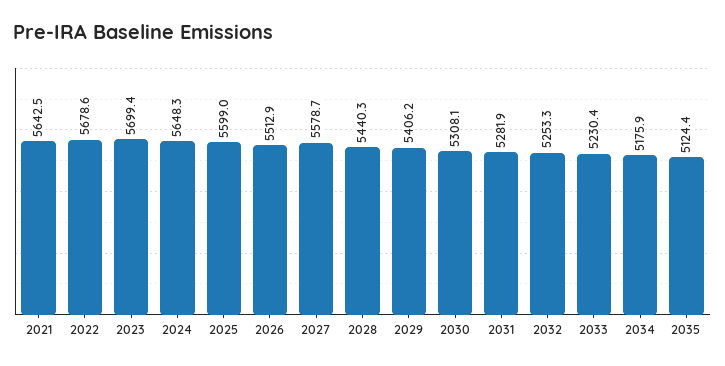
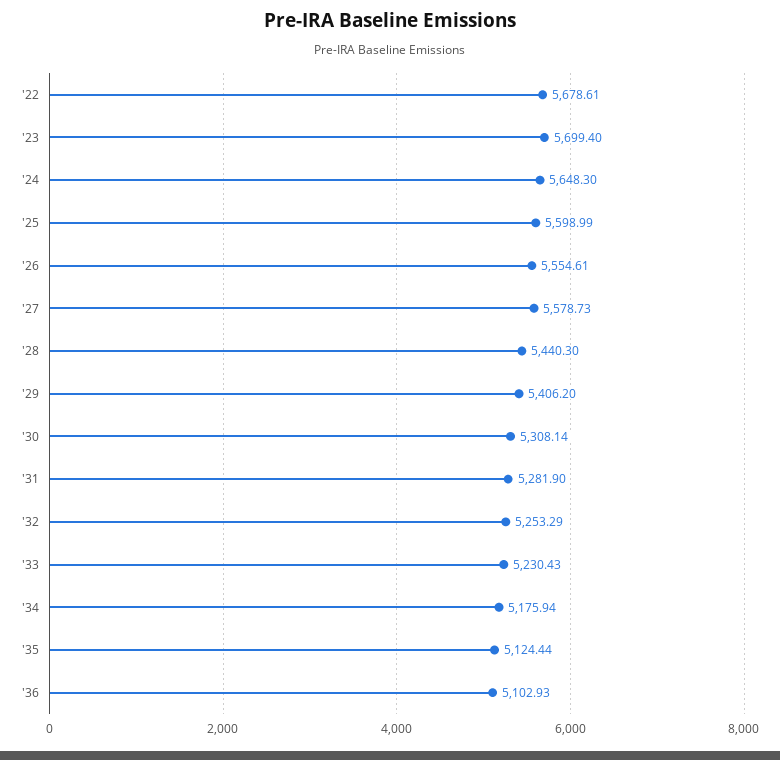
2021: 5642.5 -> none
2026: 5512.9 -> 5554.61
'36: none -> 5102.93

